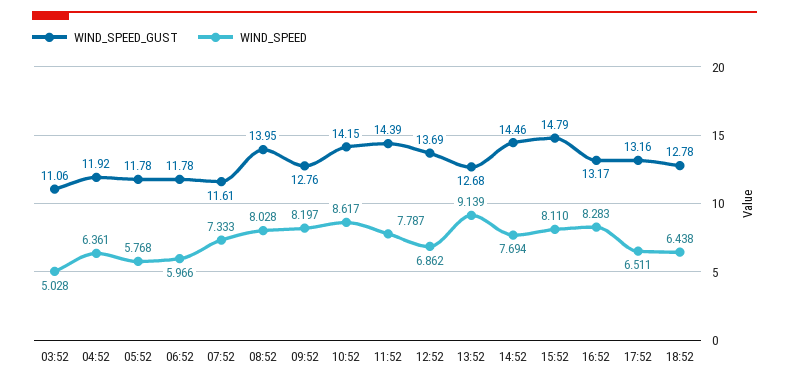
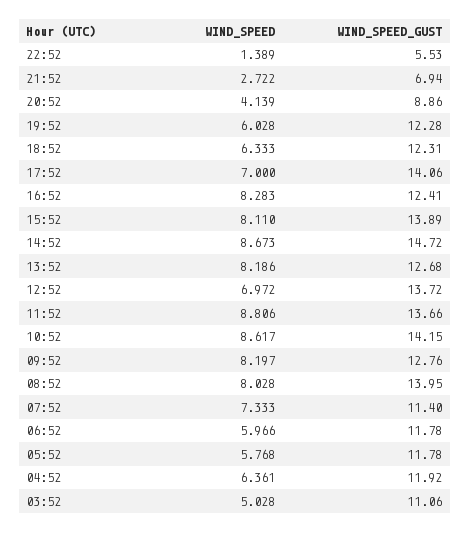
WIND_SPEED_GUST, 07:52: 11.61 -> 11.4
WIND_SPEED_GUST, 11:52: 14.39 -> 13.66
WIND_SPEED, 11:52: 7.787 -> 8.806
WIND_SPEED_GUST, 12:52: 13.69 -> 13.72
WIND_SPEED, 12:52: 6.862 -> 6.972
WIND_SPEED, 13:52: 9.139 -> 8.186
WIND_SPEED_GUST, 14:52: 14.46 -> 14.72
WIND_SPEED, 14:52: 7.694 -> 8.673
WIND_SPEED_GUST, 15:52: 14.79 -> 13.89
WIND_SPEED_GUST, 16:52: 13.17 -> 12.41
WIND_SPEED_GUST, 17:52: 13.16 -> 14.06
WIND_SPEED, 17:52: 6.511 -> 7
WIND_SPEED_GUST, 18:52: 12.78 -> 12.31
WIND_SPEED, 18:52: 6.438 -> 6.333
WIND_SPEED, 22:52: none -> 1.389
WIND_SPEED_GUST, 22:52: none -> 5.53
WIND_SPEED, 21:52: none -> 2.722
WIND_SPEED_GUST, 21:52: none -> 6.94
WIND_SPEED, 20:52: none -> 4.139
WIND_SPEED_GUST, 20:52: none -> 8.86
WIND_SPEED, 19:52: none -> 6.028
WIND_SPEED_GUST, 19:52: none -> 12.28

